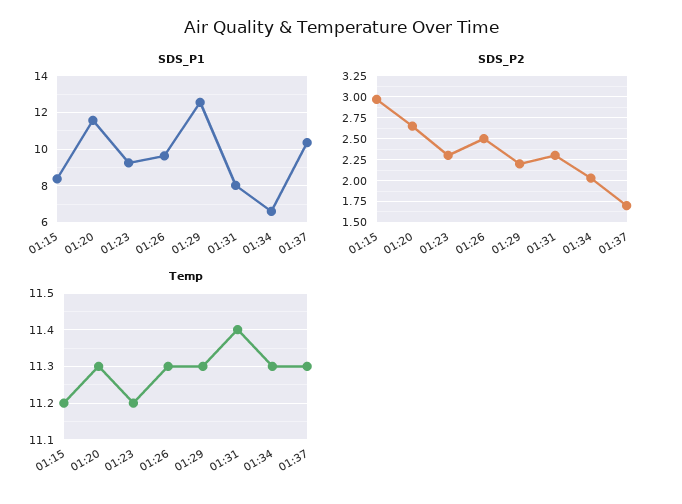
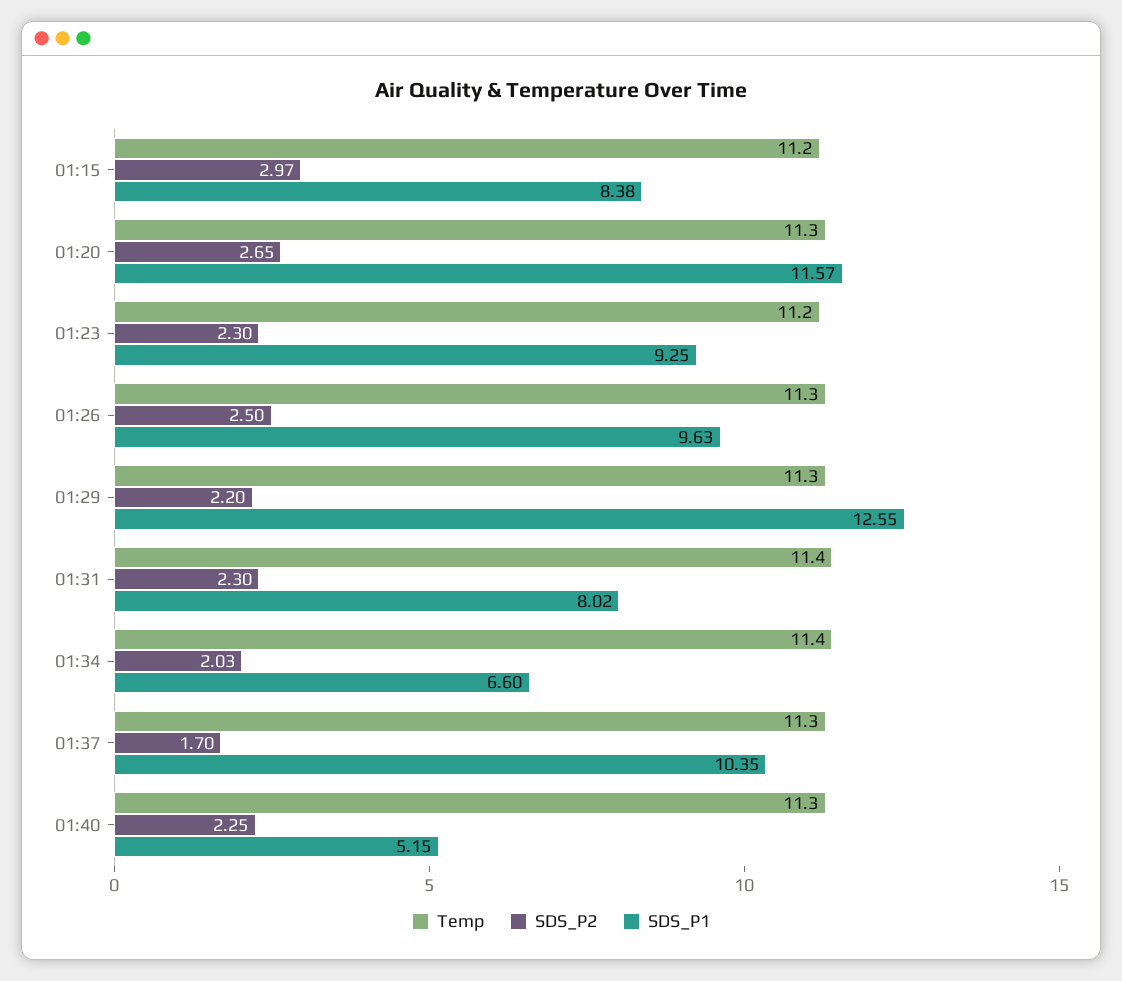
Temp, 01:34: 11.3 -> 11.4
Temp, 01:40: none -> 11.3
SDS_P2, 01:40: none -> 2.25
SDS_P1, 01:40: none -> 5.15

